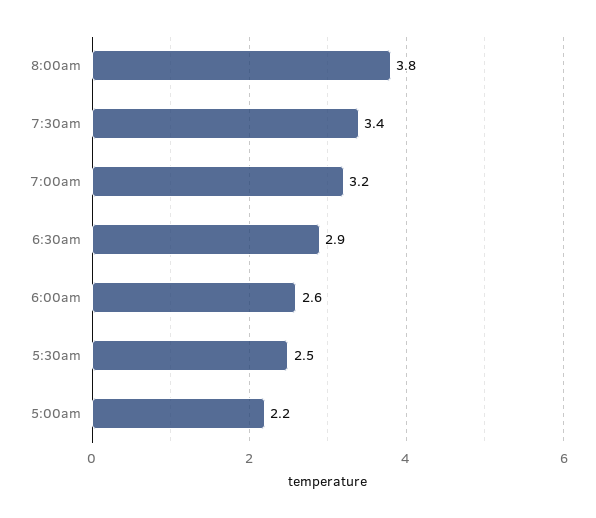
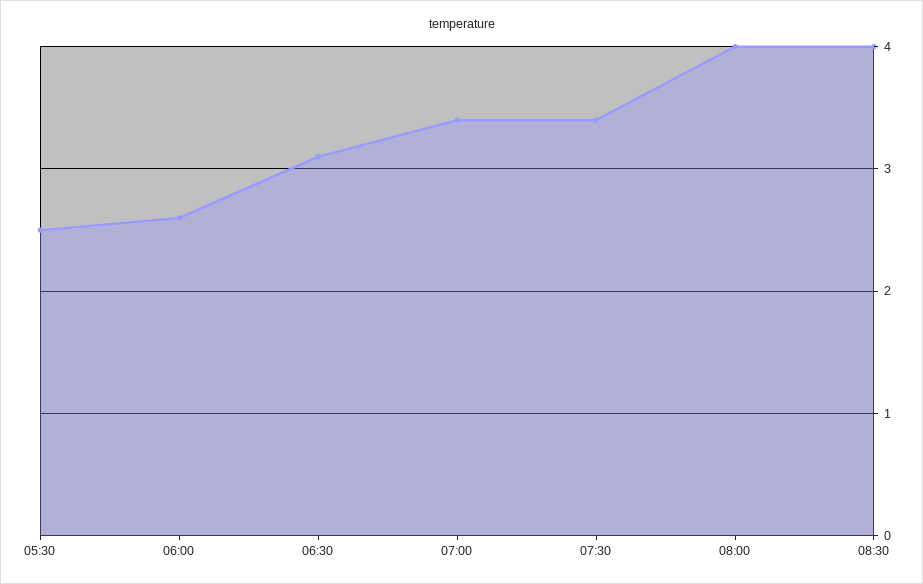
8:00am: 3.8 -> 4
7:00am: 3.2 -> 3.4
6:30am: 2.9 -> 3.1
5:00am: 2.2 -> none
08:30: none -> 4

